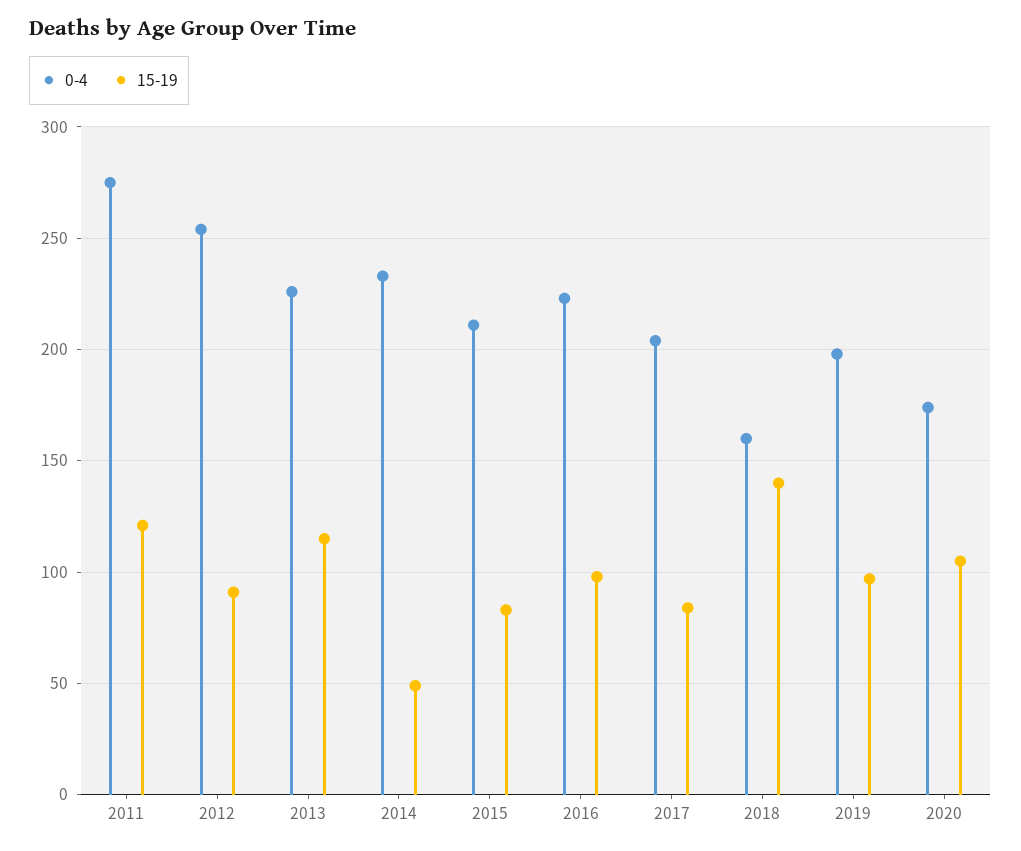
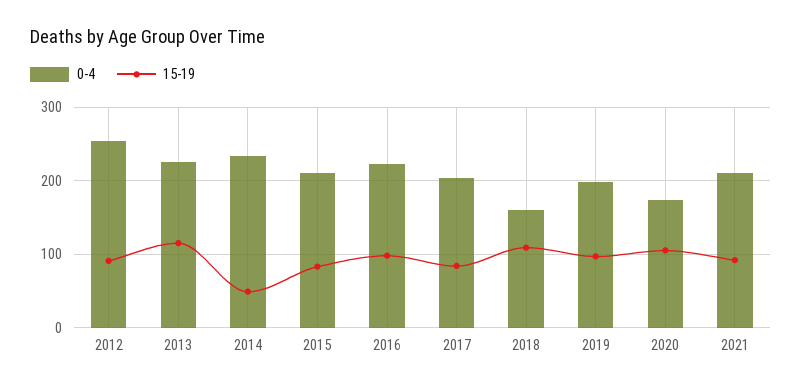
0-4, 2011: 275 -> none
15-19, 2011: 120 -> none
15-19, 2018: 140 -> 110
0-4, 2021: none -> 210
15-19, 2021: none -> 90

